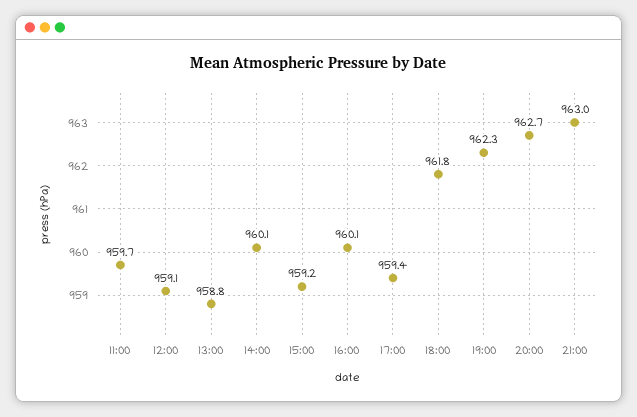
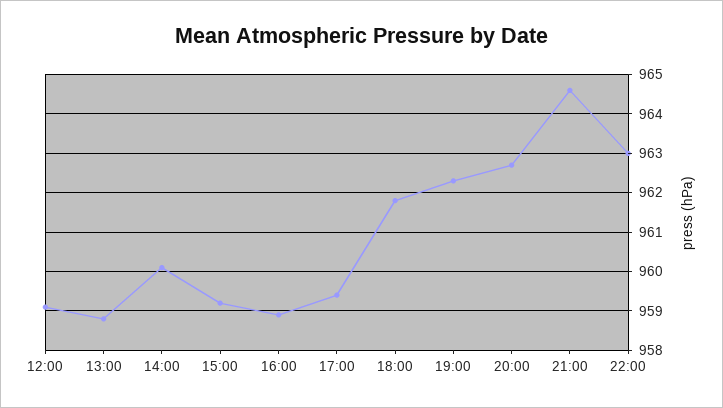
11:00: 959.7 -> none
16:00: 960.1 -> 959
21:00: 963 -> 964.5
22:00: none -> 963

